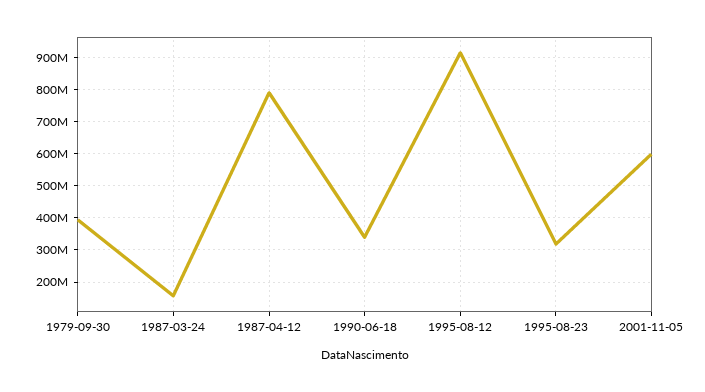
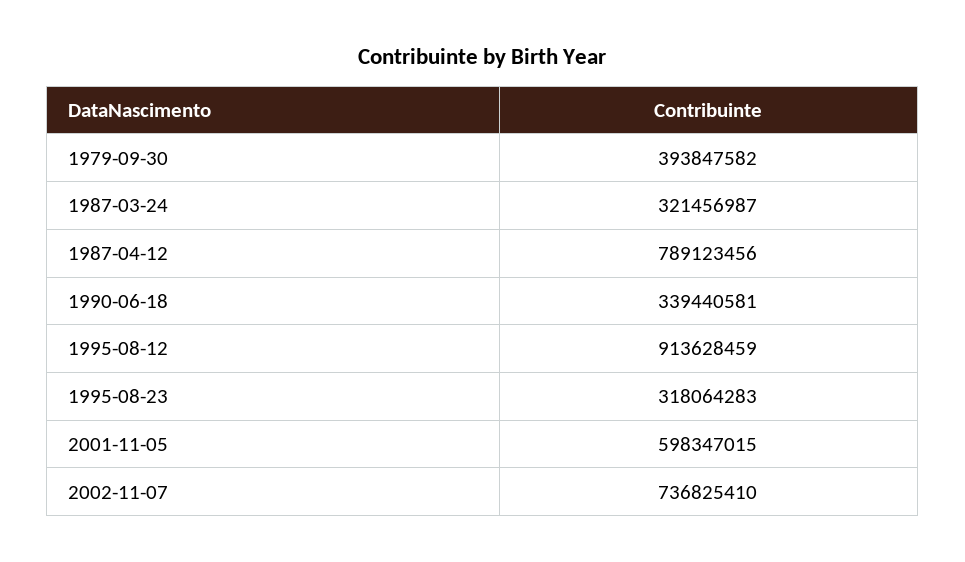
1987-03-24: 160000000 -> 321456987
2002-11-07: none -> 736825410

